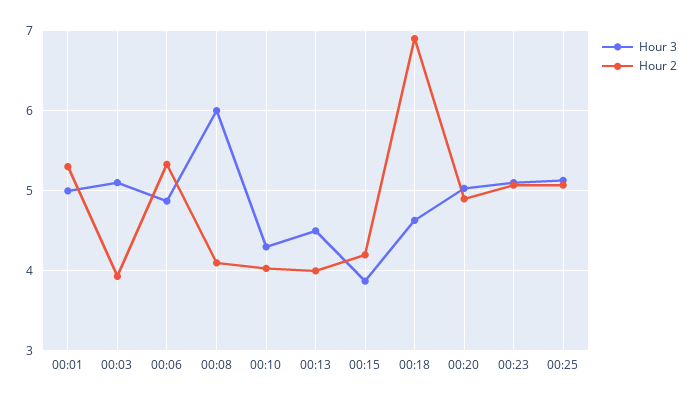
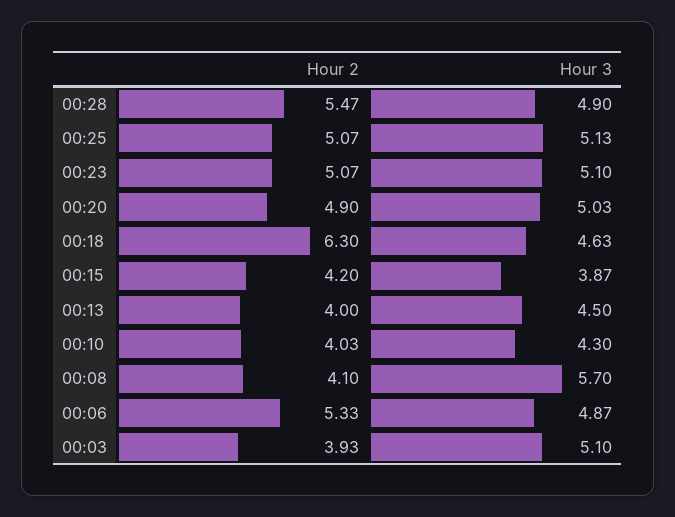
Hour 3, 00:01: 5 -> none
Hour 2, 00:01: 5.3 -> none
Hour 3, 00:08: 6 -> 5.7
Hour 2, 00:18: 6.9 -> 6.3
Hour 2, 00:28: none -> 5.47
Hour 3, 00:28: none -> 4.9

